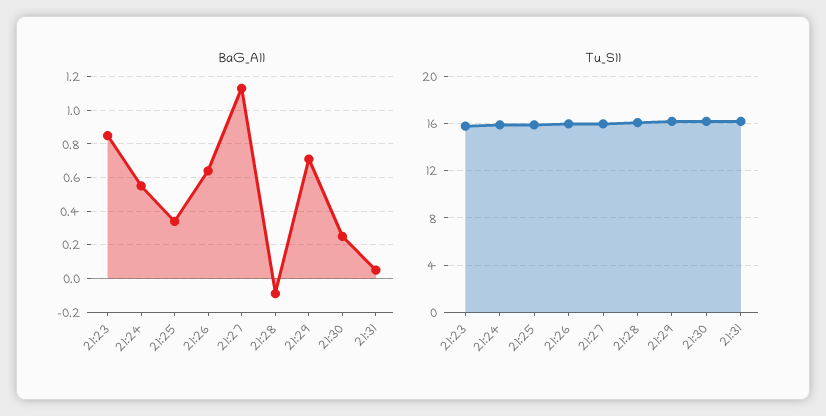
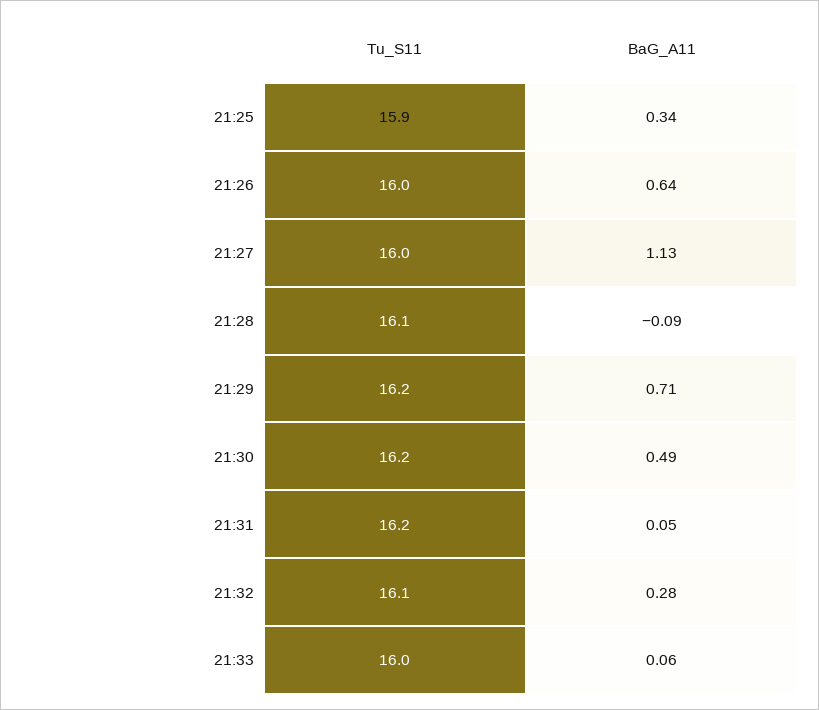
BaG_A11, 21:23: 0.85 -> none
BaG_A11, 21:24: 0.55 -> none
BaG_A11, 21:30: 0.25 -> 0.49
Tu_S11, 21:23: 16 -> none
Tu_S11, 21:24: 16 -> none
Tu_S11, 21:32: none -> 16.1
BaG_A11, 21:32: none -> 0.28
Tu_S11, 21:33: none -> 16
BaG_A11, 21:33: none -> 0.06

